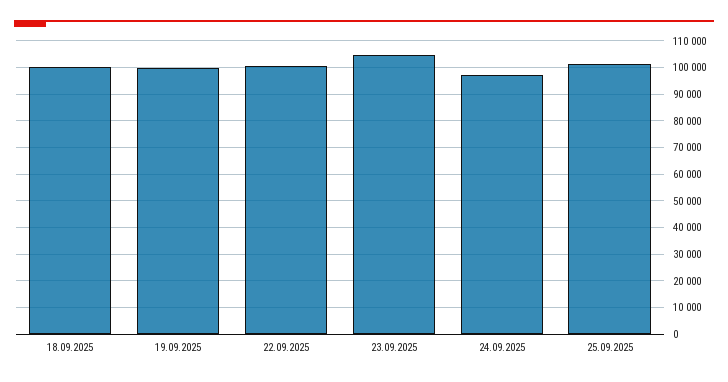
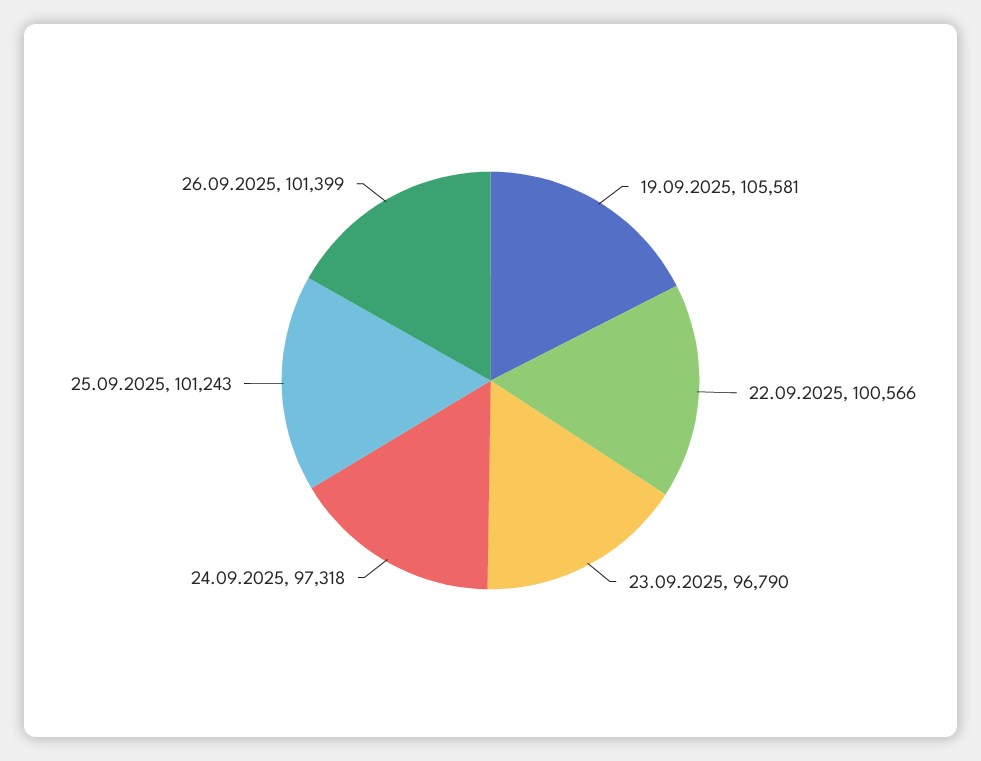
18.09.2025: 100000 -> none
19.09.2025: 100000 -> 105581
23.09.2025: 105000 -> 96790
26.09.2025: none -> 101399

